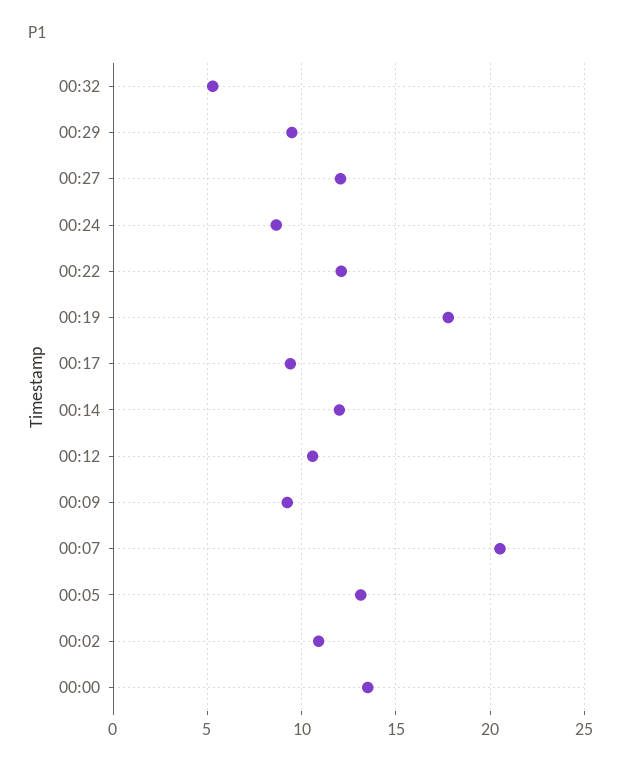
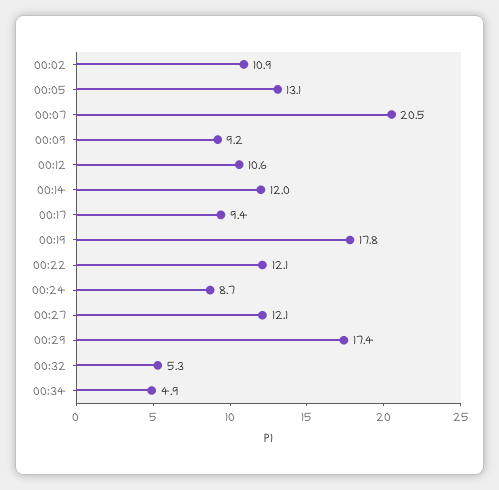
00:29: 9.5 -> 17.4
00:00: 13.5 -> none
00:34: none -> 4.9

